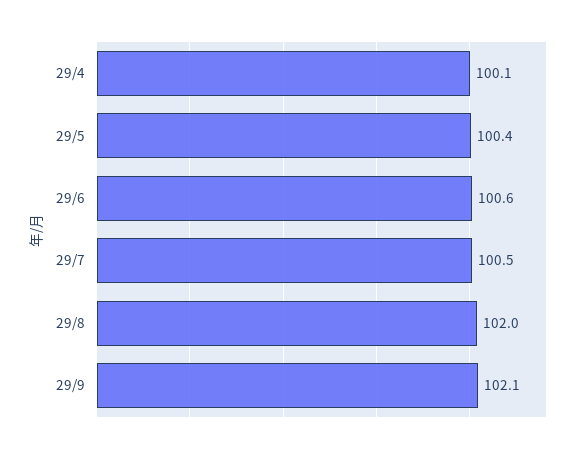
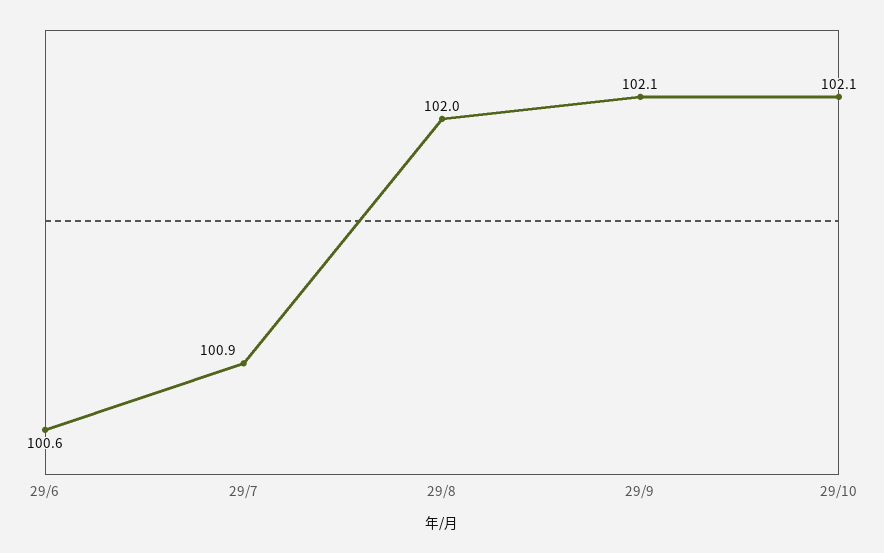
29/4: 100.1 -> none
29/5: 100.4 -> none
29/7: 100.5 -> 100.9
29/10: none -> 102.1

